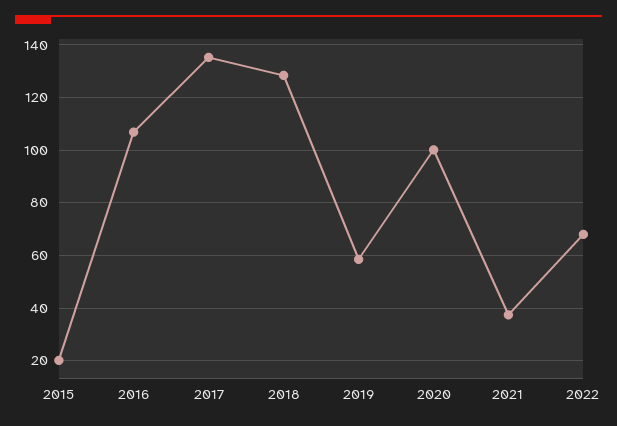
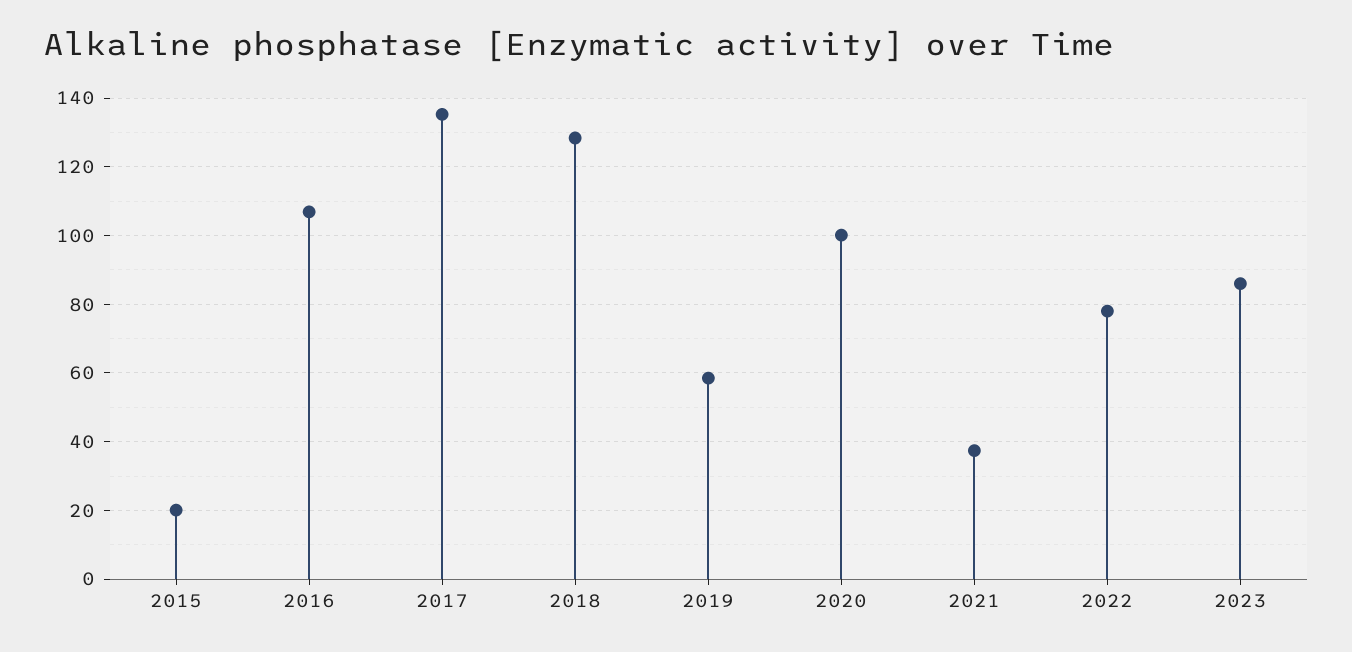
2022: 67.5 -> 78
2023: none -> 86

